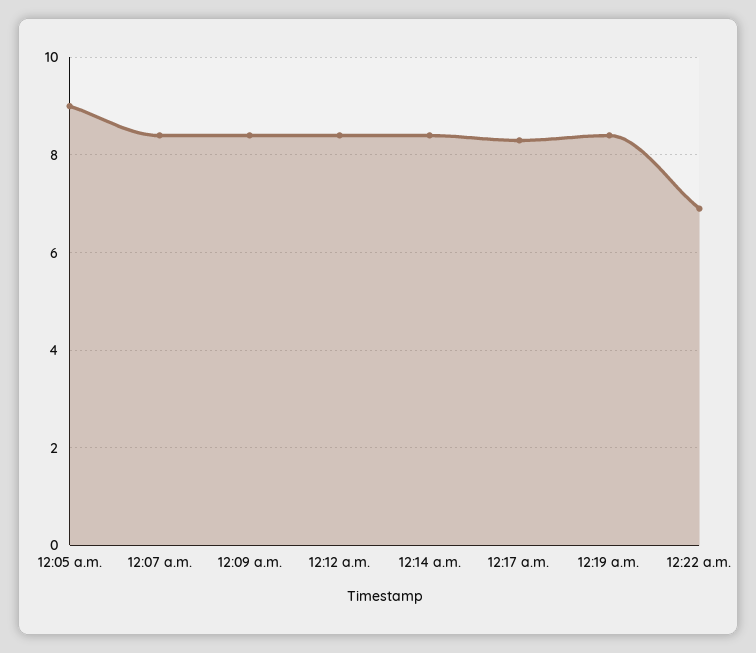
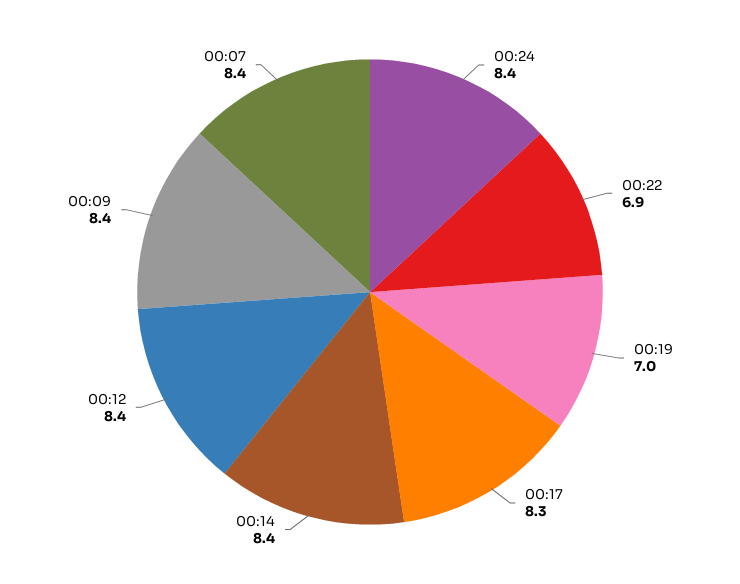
12:05 a.m.: 9 -> none
12:19 a.m.: 8.5 -> 7
00:24: none -> 8.4

